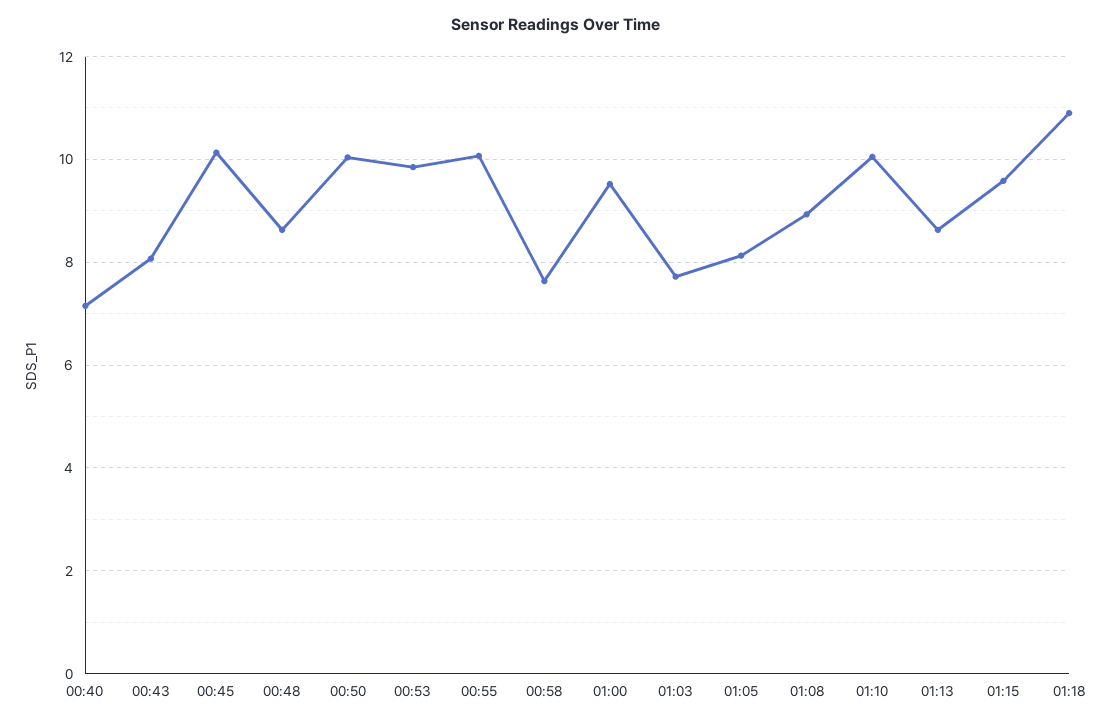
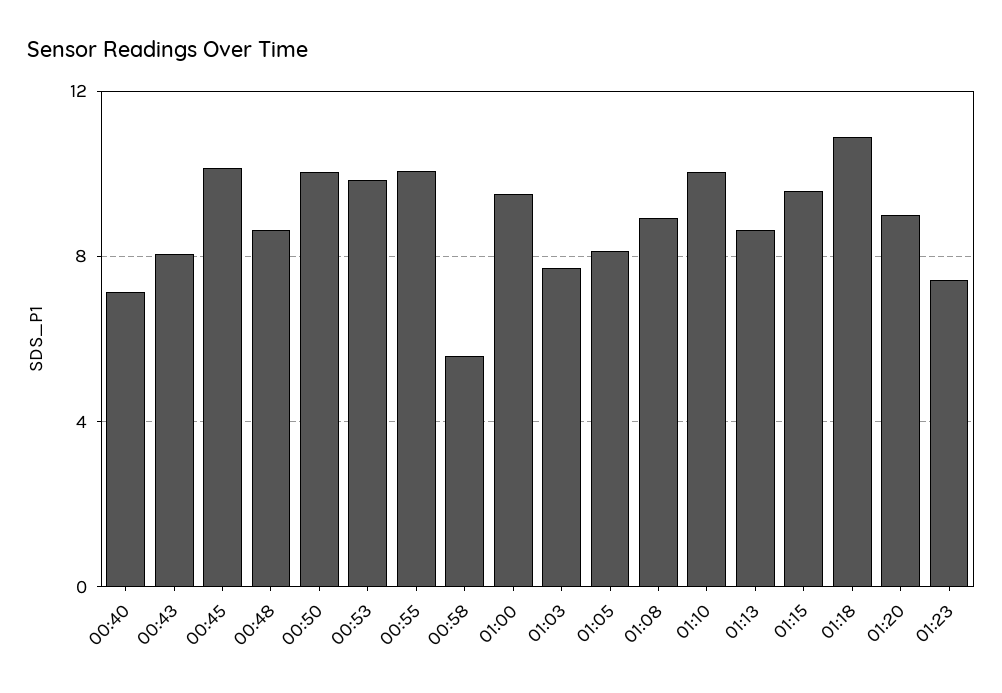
00:58: 7.6 -> 5.5
01:20: none -> 9
01:23: none -> 7.5

